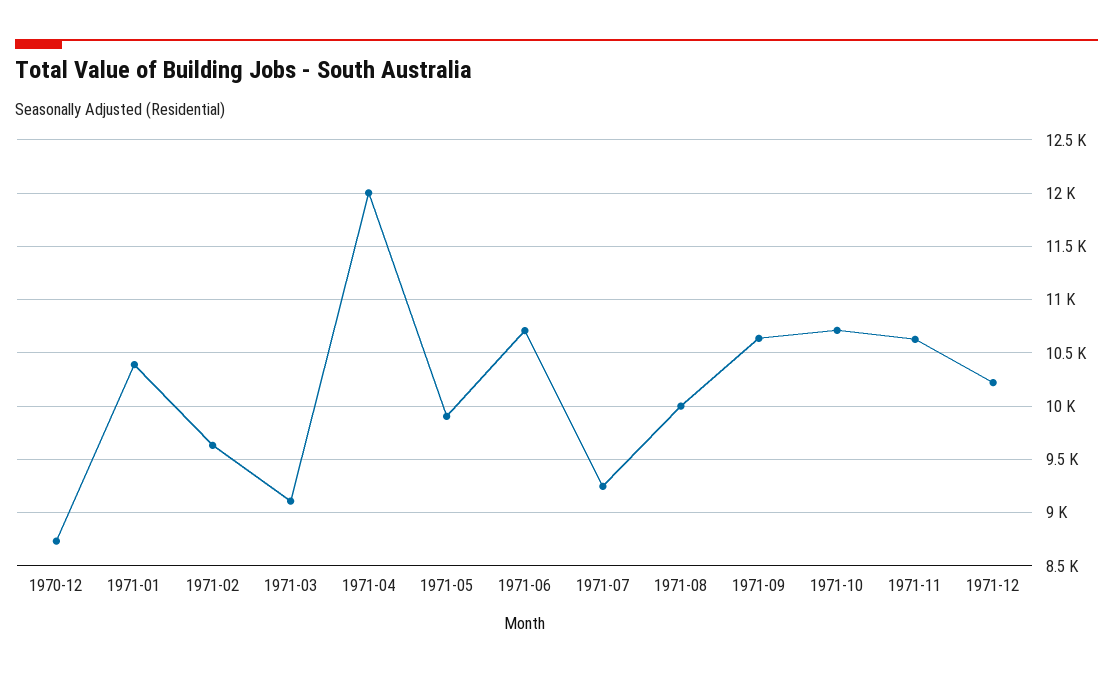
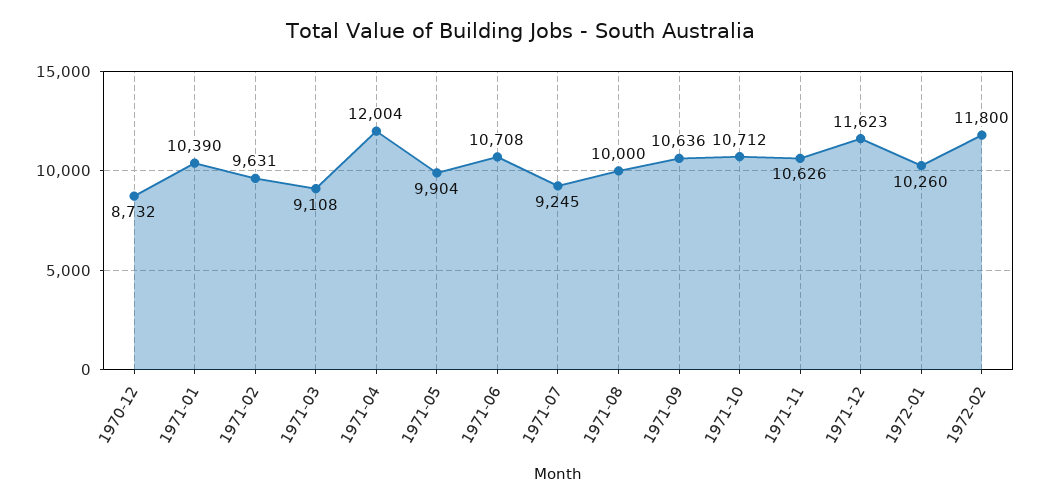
1971-12: 10200 -> 11623
1972-01: none -> 10260
1972-02: none -> 11800

